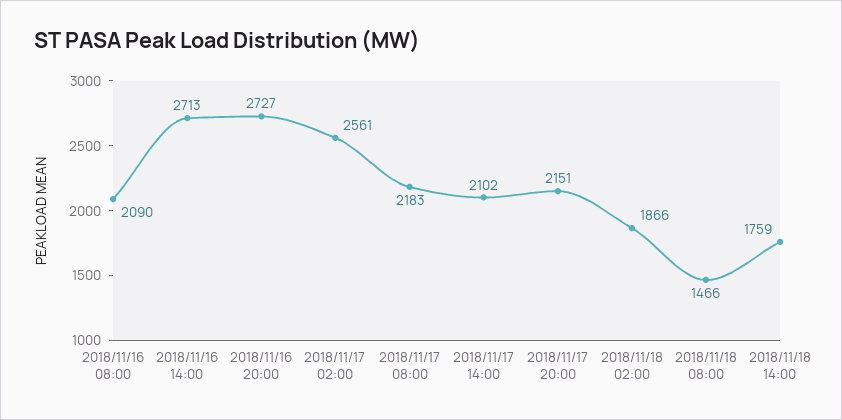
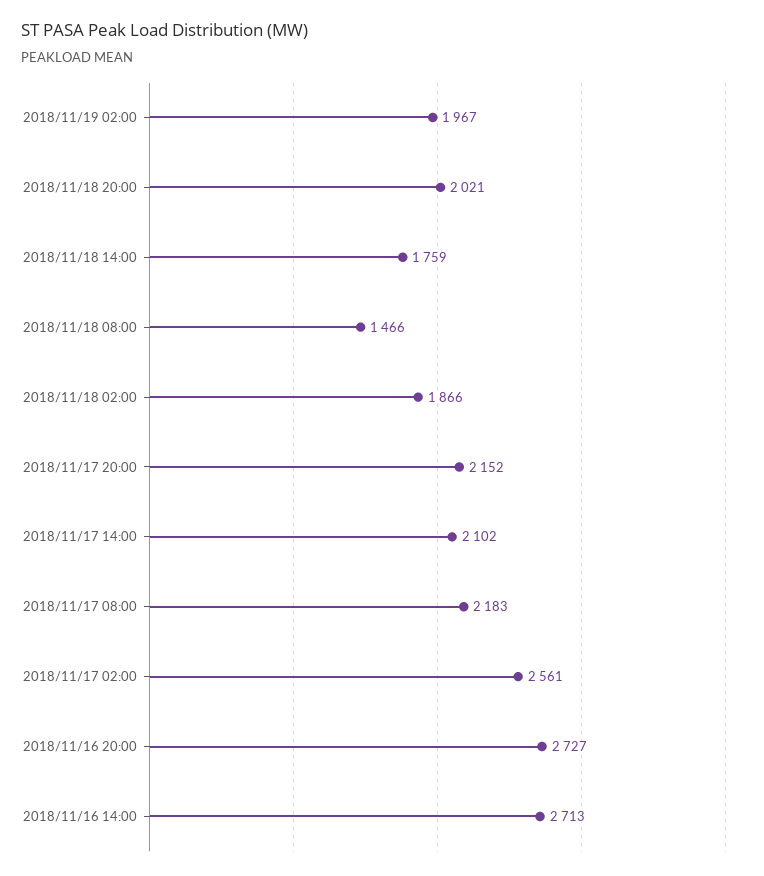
2018/11/16 08:00: 2090 -> none
2018/11/17 20:00: 2151 -> 2152
2018/11/19 02:00: none -> 1967
2018/11/18 20:00: none -> 2021

